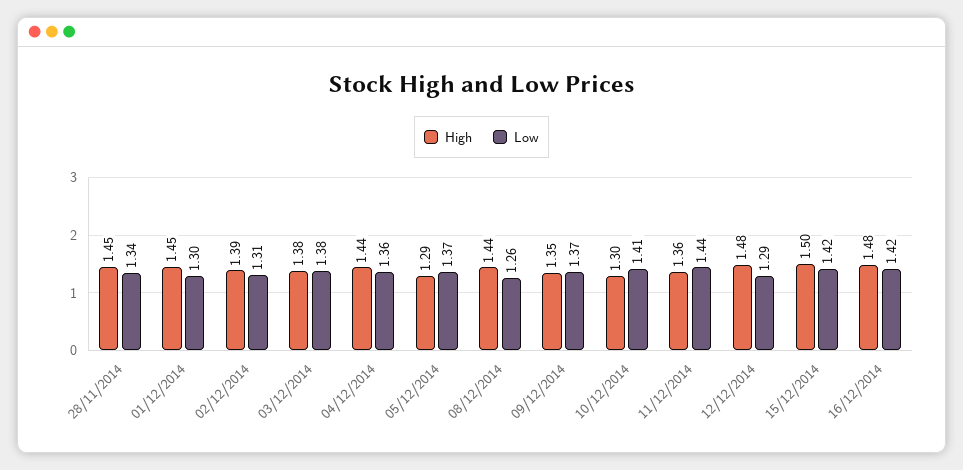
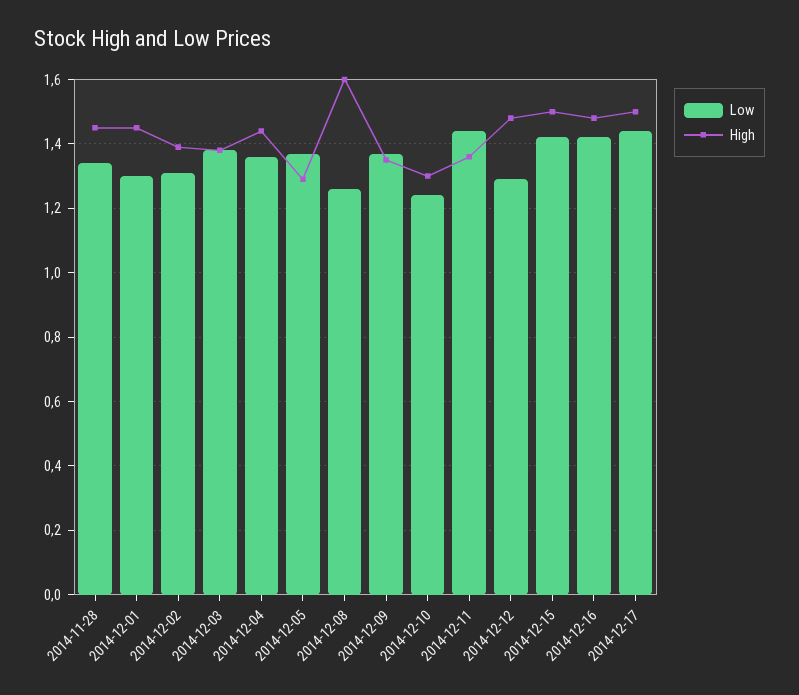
High, 08/12/2014: 1.44 -> 1.6
Low, 10/12/2014: 1.41 -> 1.25
Low, 2014-12-17: none -> 1.45
High, 2014-12-17: none -> 1.5

